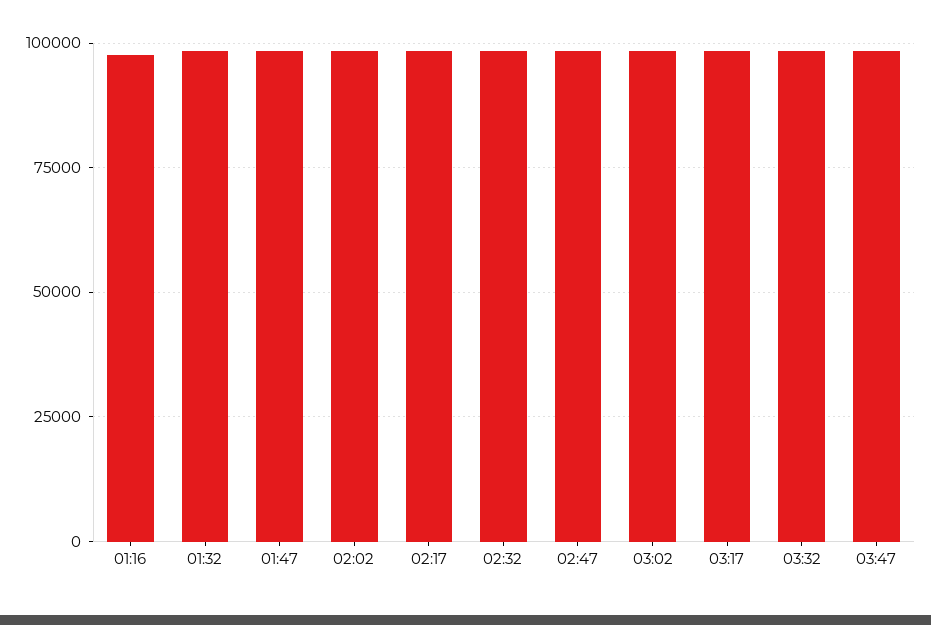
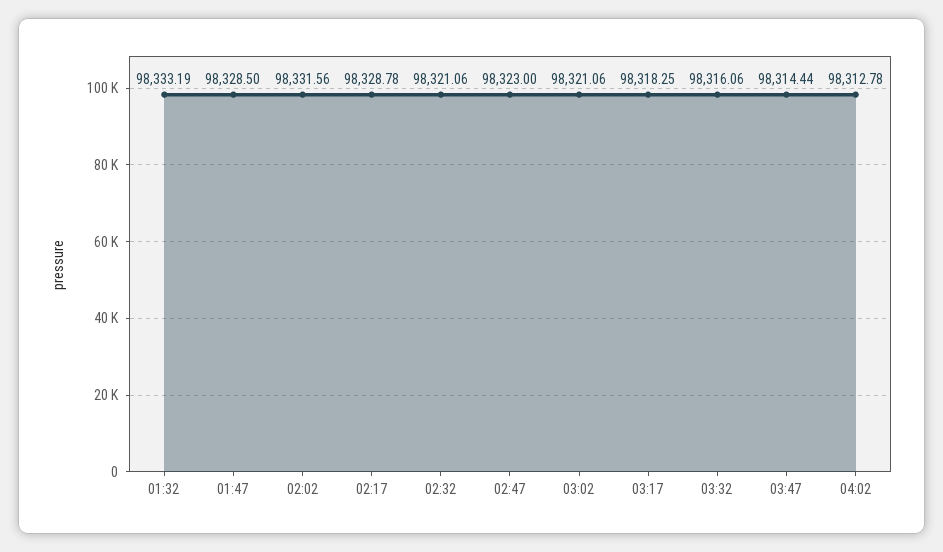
01:16: 97500 -> none
04:02: none -> 98312.78

